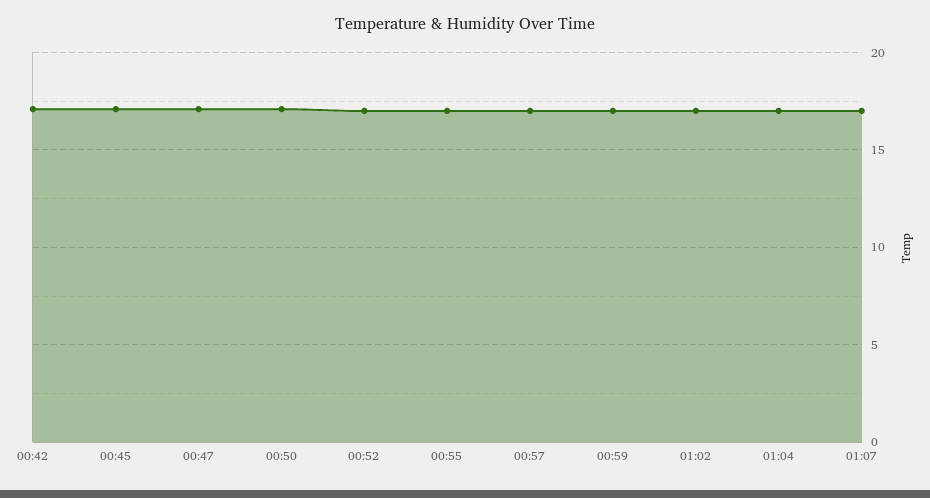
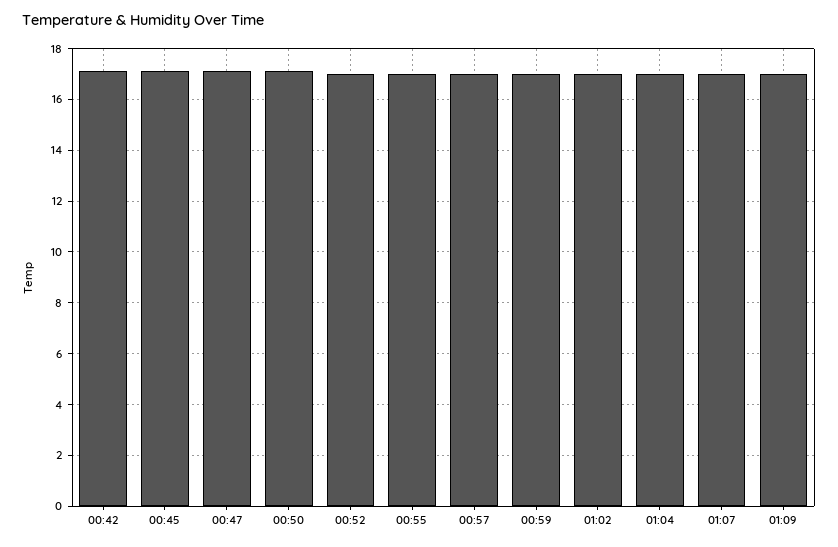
01:09: none -> 17

